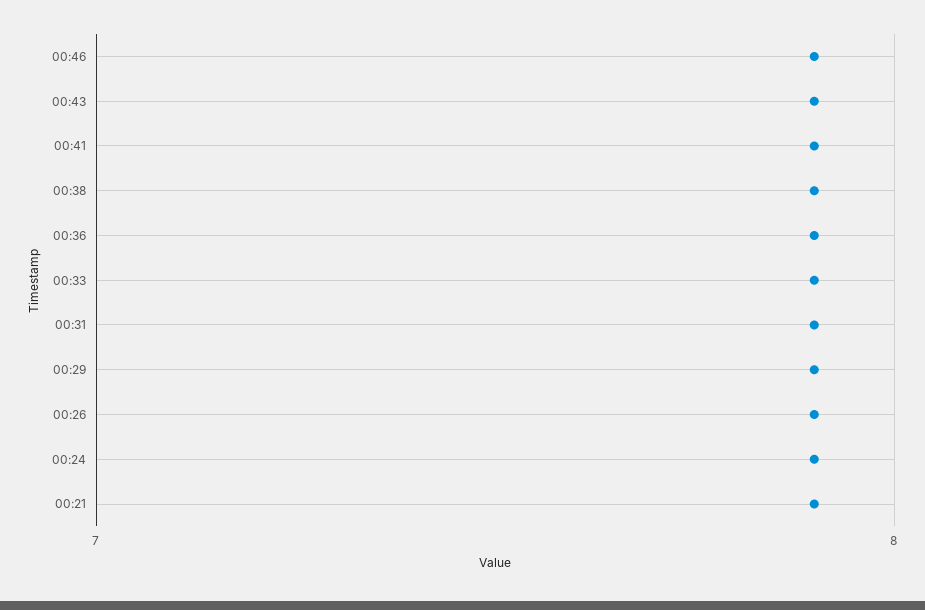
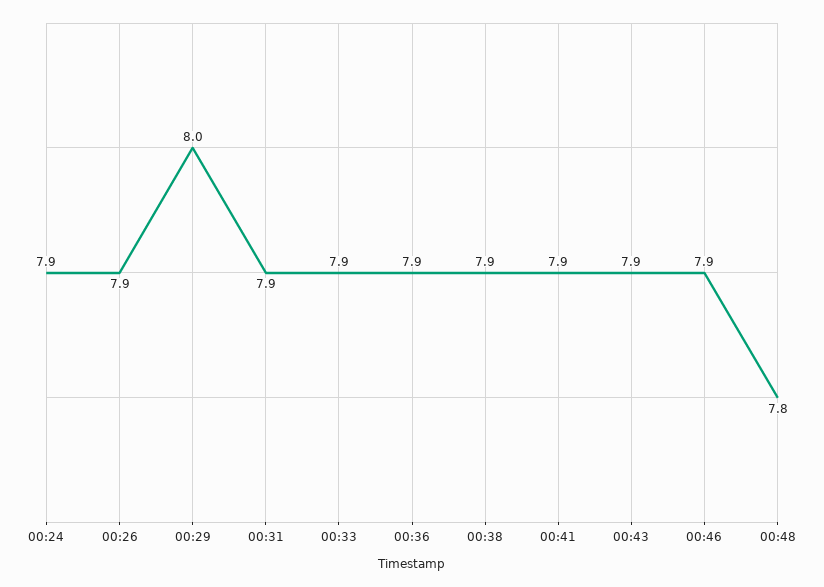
00:29: 7.9 -> 8
00:21: 7.9 -> none
00:48: none -> 7.8

